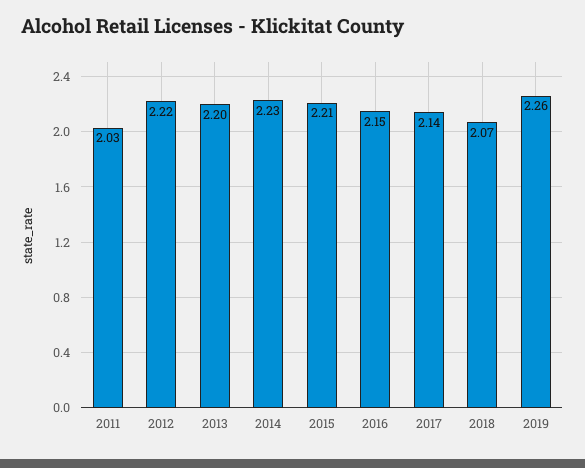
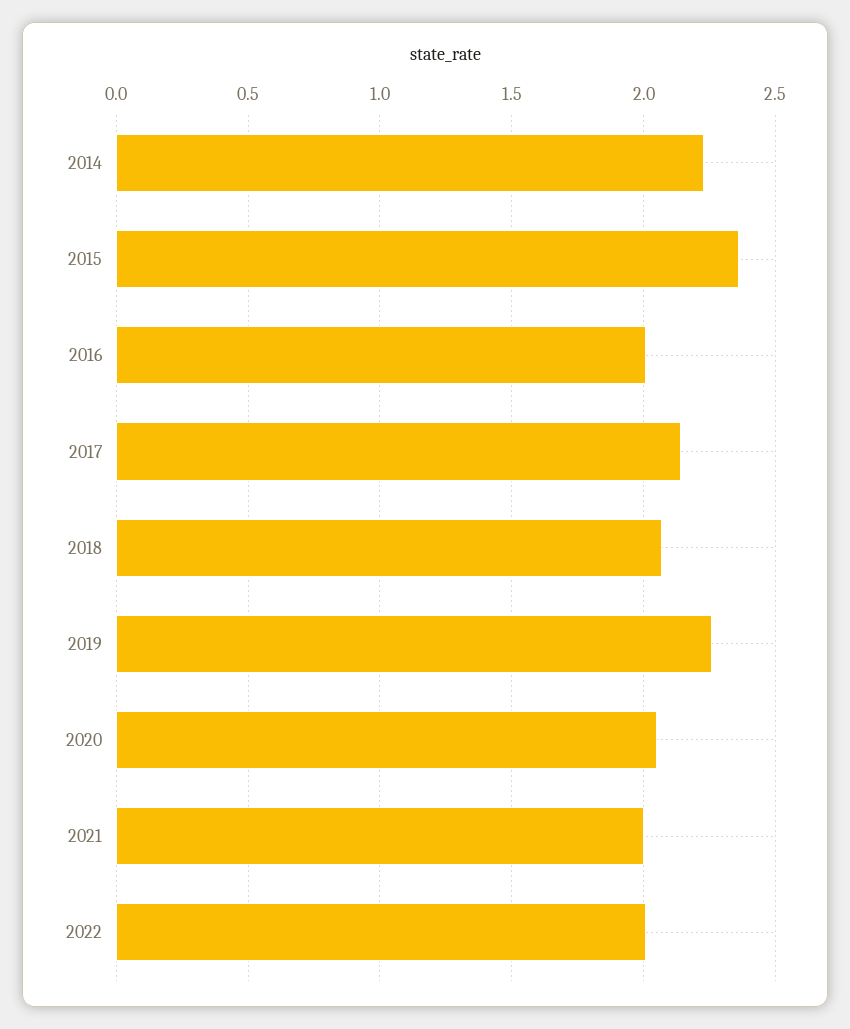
2011: 2.03 -> none
2012: 2.22 -> none
2013: 2.2 -> none
2015: 2.21 -> 2.35
2016: 2.15 -> 2
2020: none -> 2.05
2021: none -> 2
2022: none -> 2

